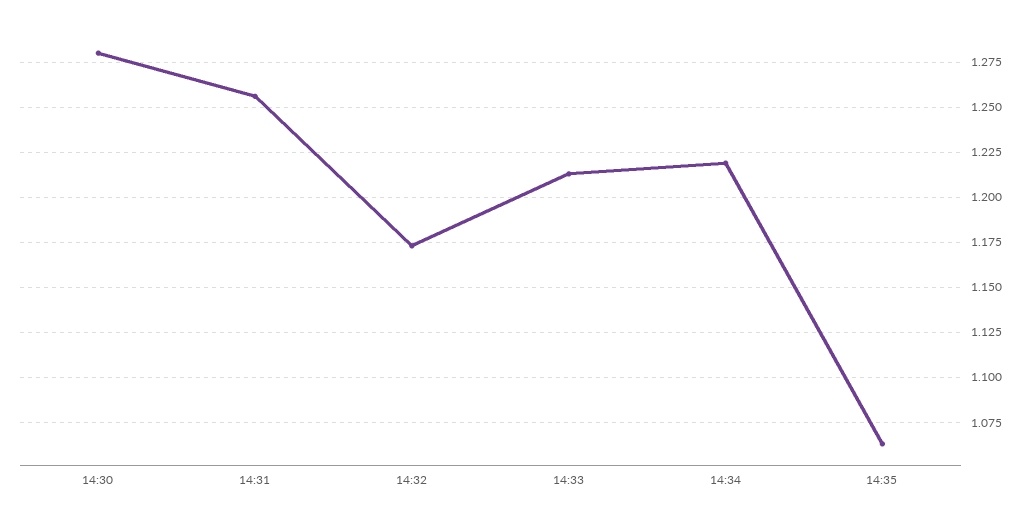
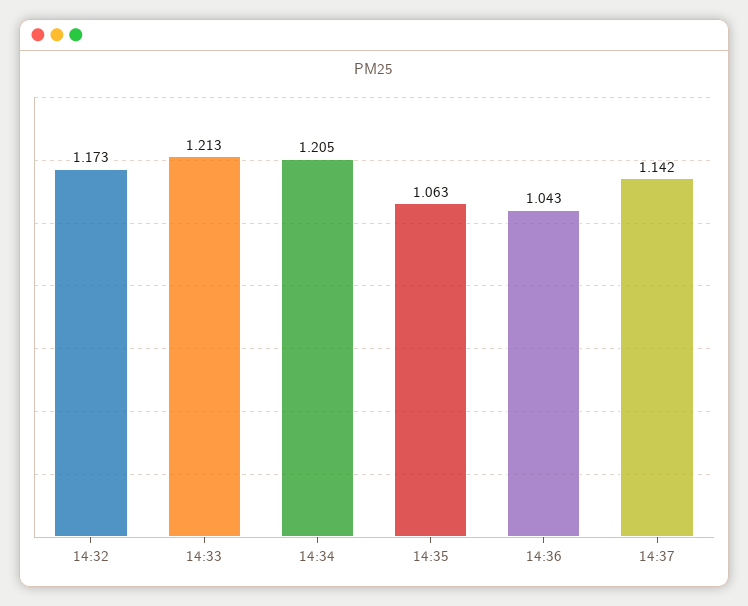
14:30: 1.28 -> none
14:31: 1.255 -> none
14:34: 1.22 -> 1.205
14:36: none -> 1.043
14:37: none -> 1.142

